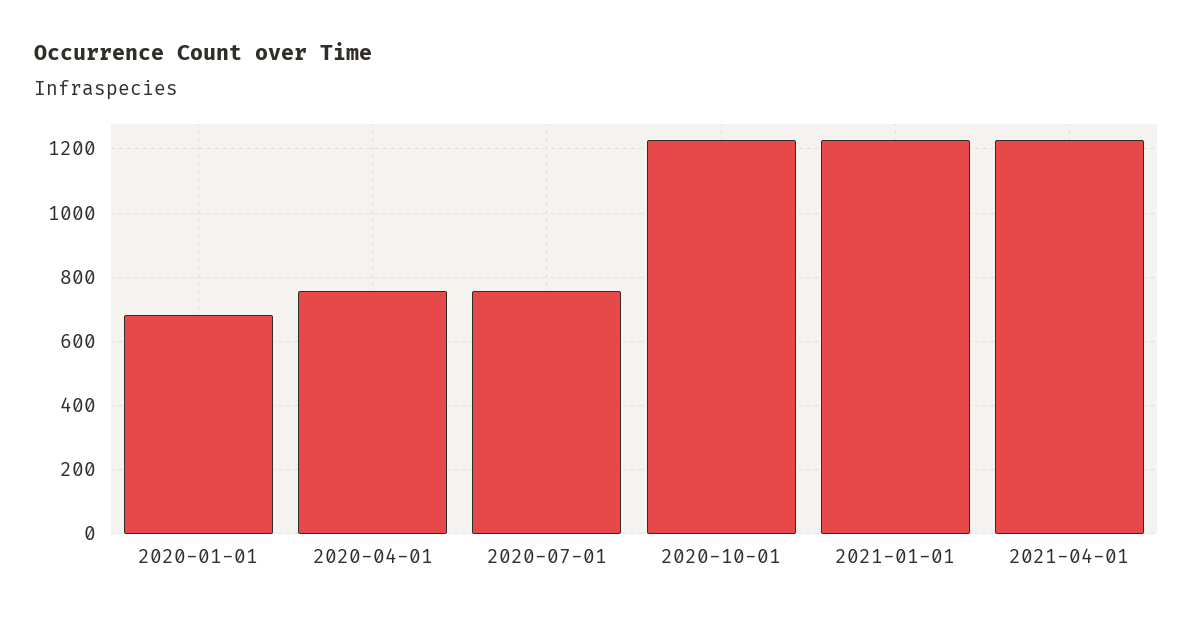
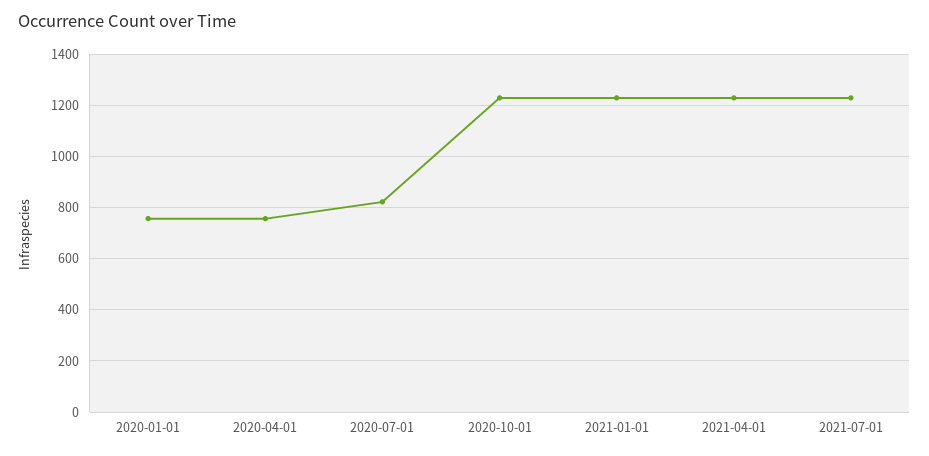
2020-01-01: 680 -> 750
2020-07-01: 760 -> 825
2021-07-01: none -> 1225

